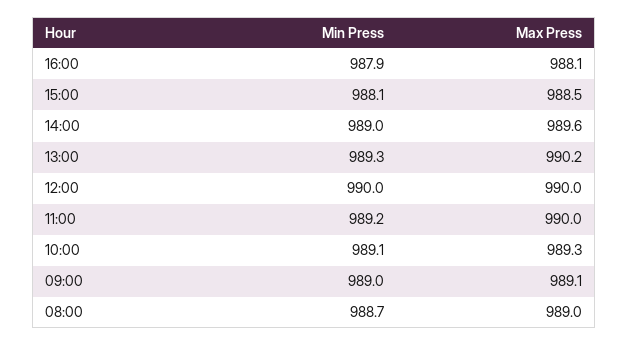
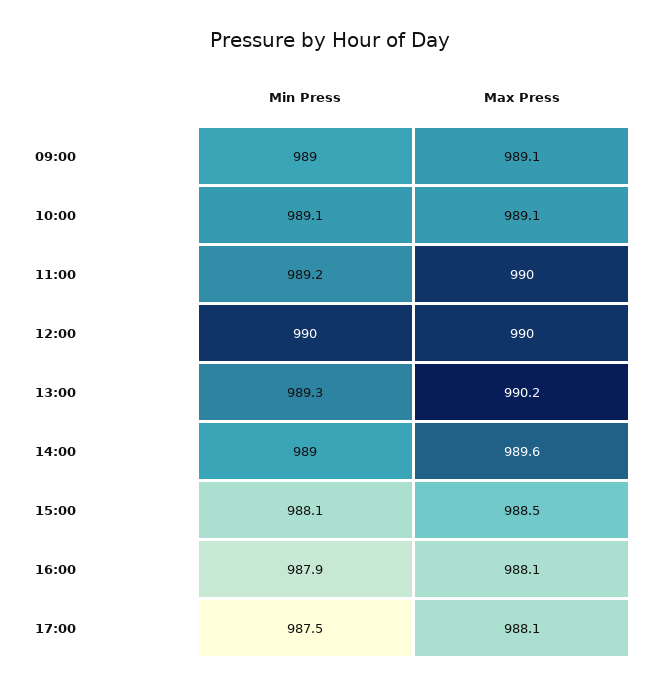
Max Press, 10:00: 989.3 -> 989.1
Min Press, 08:00: 988.7 -> none
Max Press, 08:00: 989 -> none
Min Press, 17:00: none -> 987.5
Max Press, 17:00: none -> 988.1

